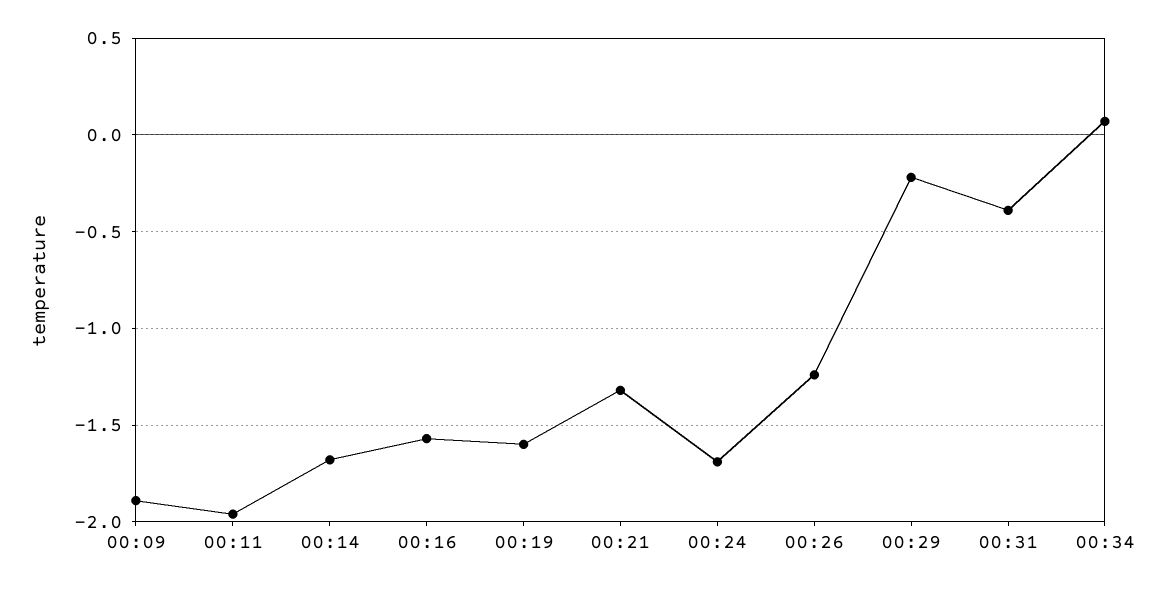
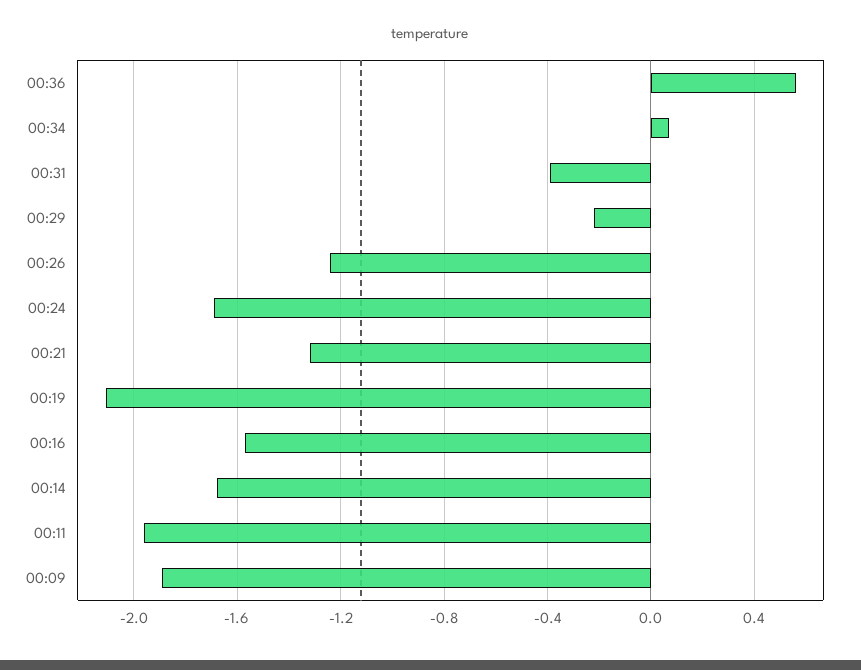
00:19: -1.6 -> -2.1
00:36: none -> 0.55

